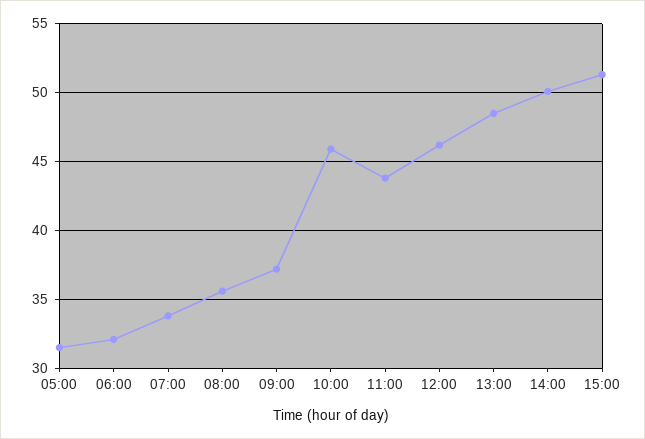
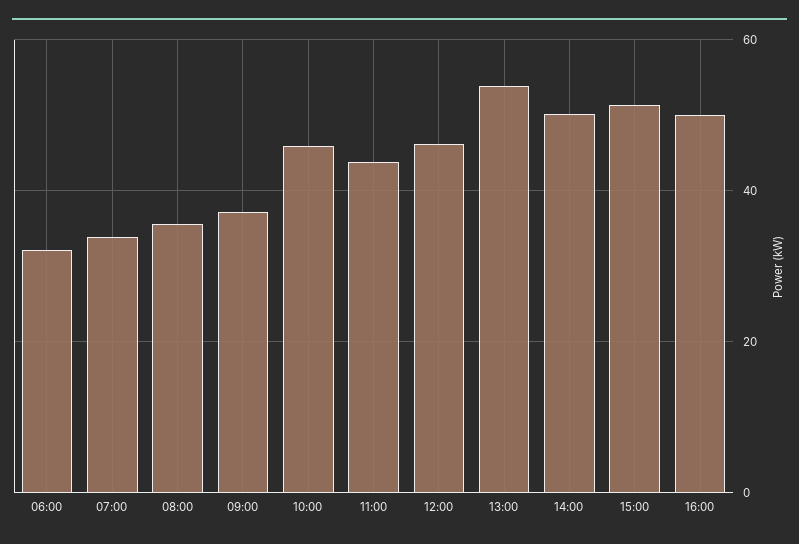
05:00: 31.5 -> none
13:00: 48.5 -> 54
16:00: none -> 50

